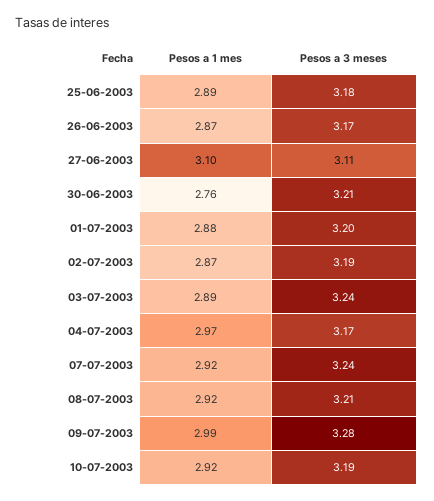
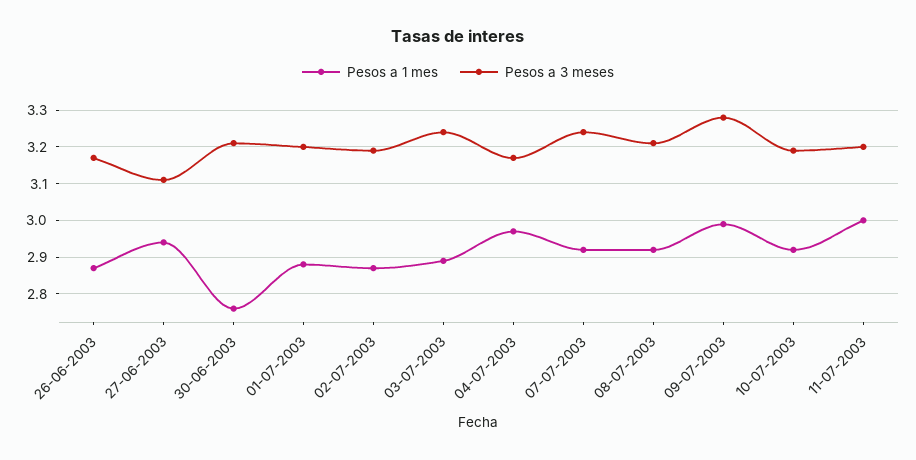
Pesos a 1 mes, 25-06-2003: 2.89 -> none
Pesos a 3 meses, 25-06-2003: 3.18 -> none
Pesos a 1 mes, 27-06-2003: 3.1 -> 2.95
Pesos a 1 mes, 11-07-2003: none -> 3
Pesos a 3 meses, 11-07-2003: none -> 3.2

